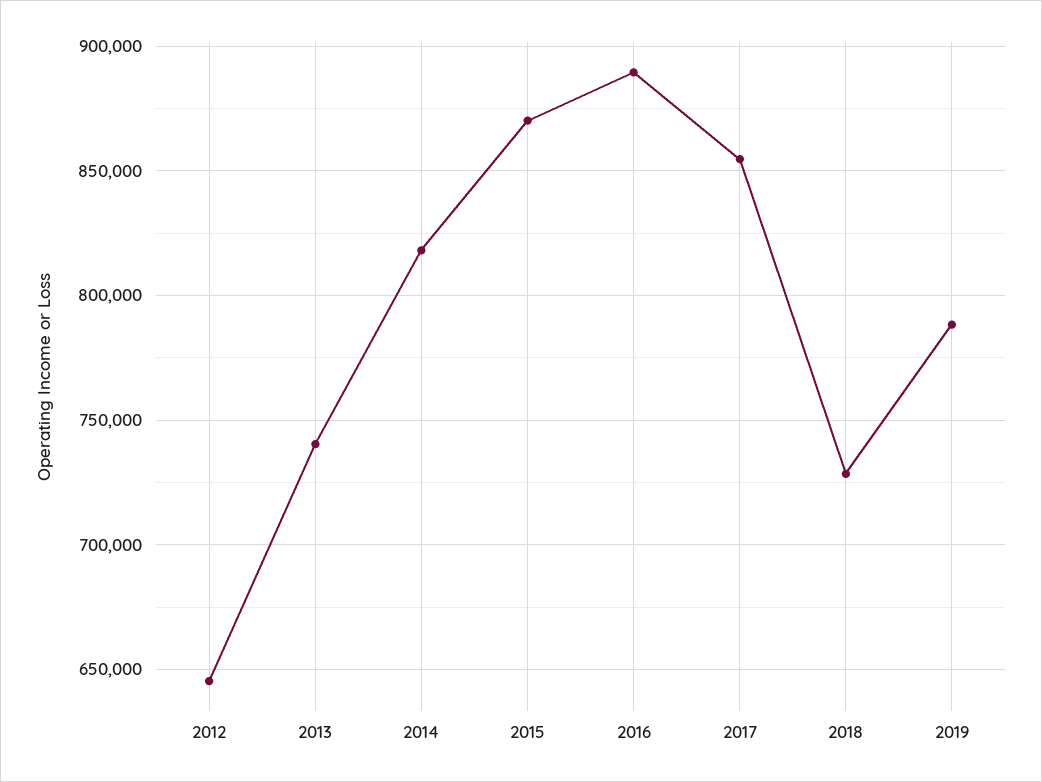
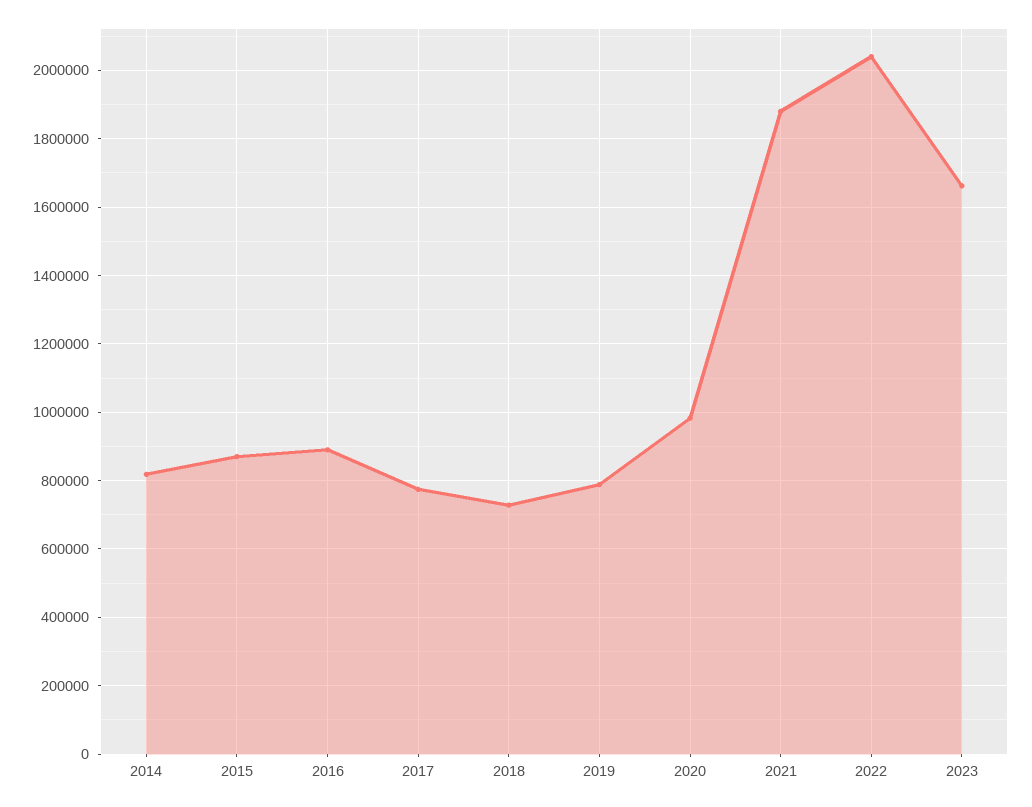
2012: 645000 -> none
2013: 740000 -> none
2017: 855000 -> 780000
2020: none -> 980000
2021: none -> 1880000
2022: none -> 2040000
2023: none -> 1660000

